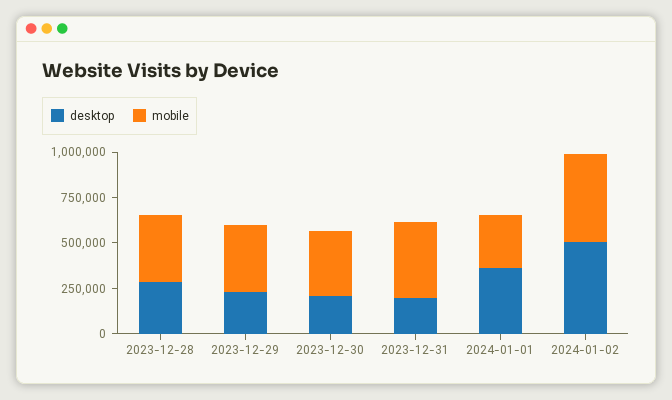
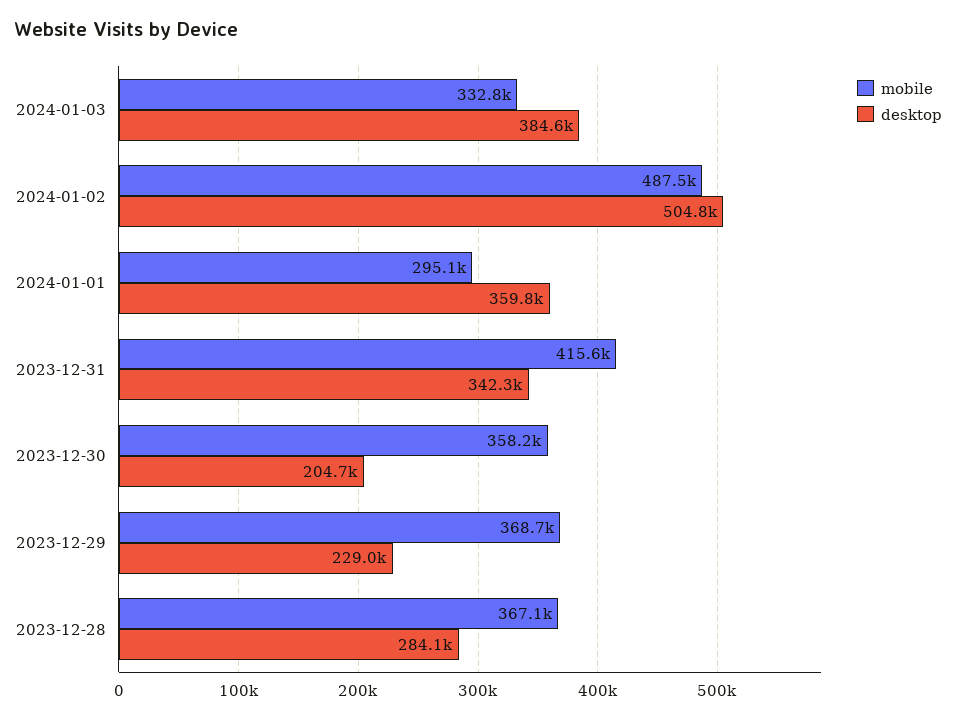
desktop, 2023-12-31: 200000 -> 342300
mobile, 2024-01-03: none -> 332800
desktop, 2024-01-03: none -> 384600

